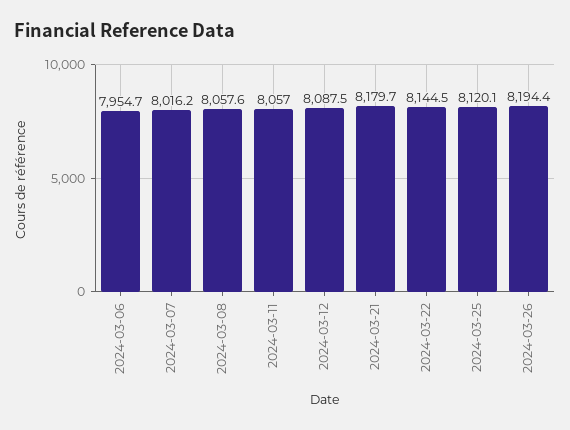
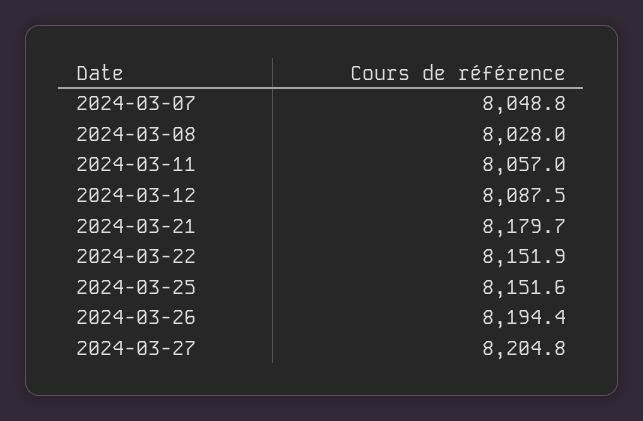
2024-03-06: 7954.7 -> none
2024-03-07: 8016.2 -> 8048.8
2024-03-08: 8057.6 -> 8028
2024-03-22: 8144.5 -> 8151.9
2024-03-25: 8120.1 -> 8151.6
2024-03-27: none -> 8204.8

